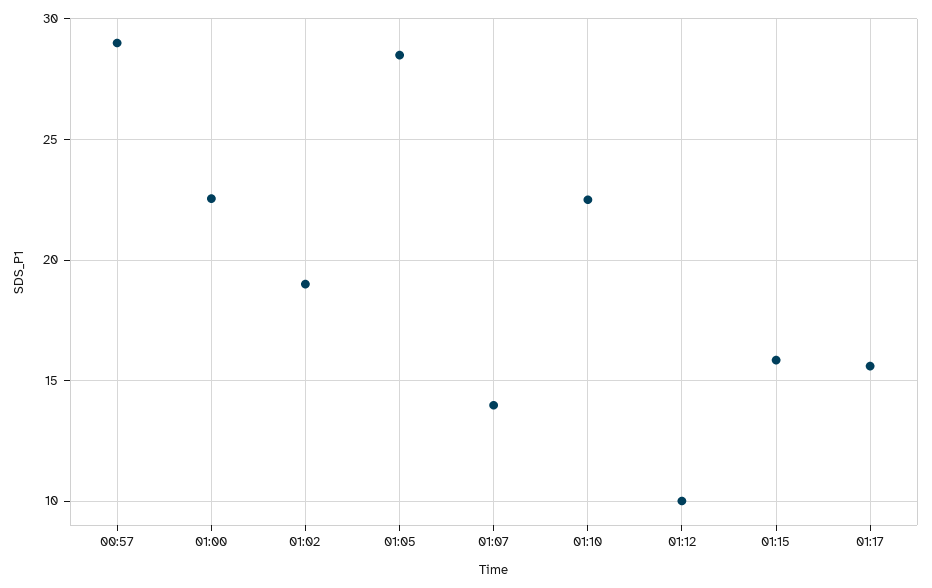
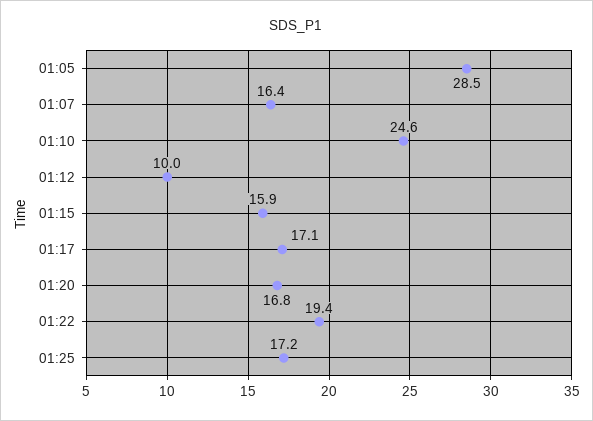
00:57: 29 -> none
01:00: 22.5 -> none
01:02: 19 -> none
01:07: 14 -> 16.4
01:10: 22.5 -> 24.6
01:17: 15.5 -> 17.1
01:20: none -> 16.8
01:22: none -> 19.4
01:25: none -> 17.2

